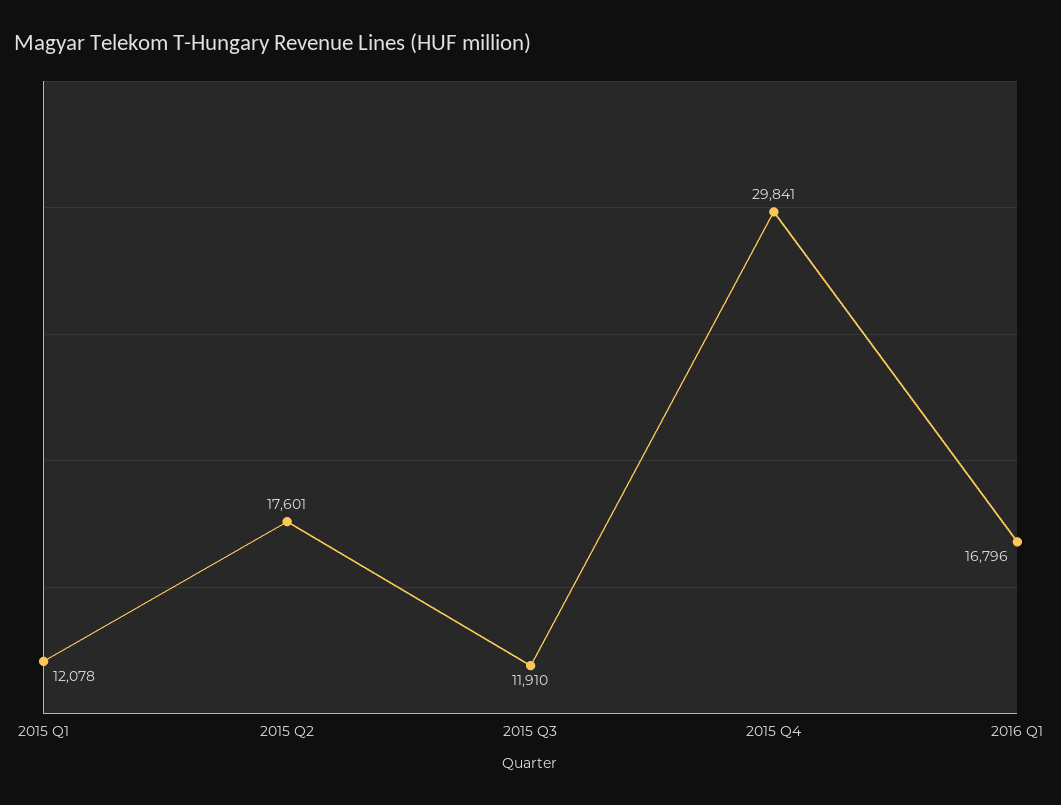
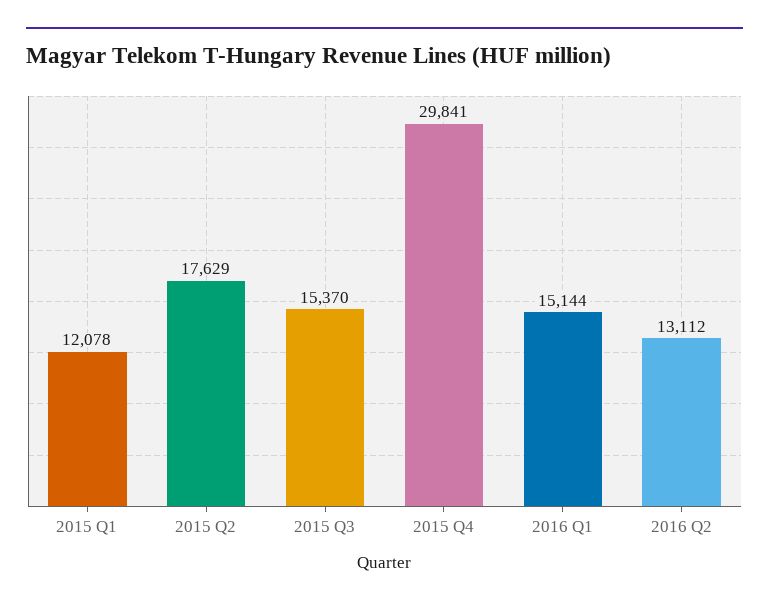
2015 Q2: 17601 -> 17629
2015 Q3: 11910 -> 15370
2016 Q1: 16796 -> 15144
2016 Q2: none -> 13112

